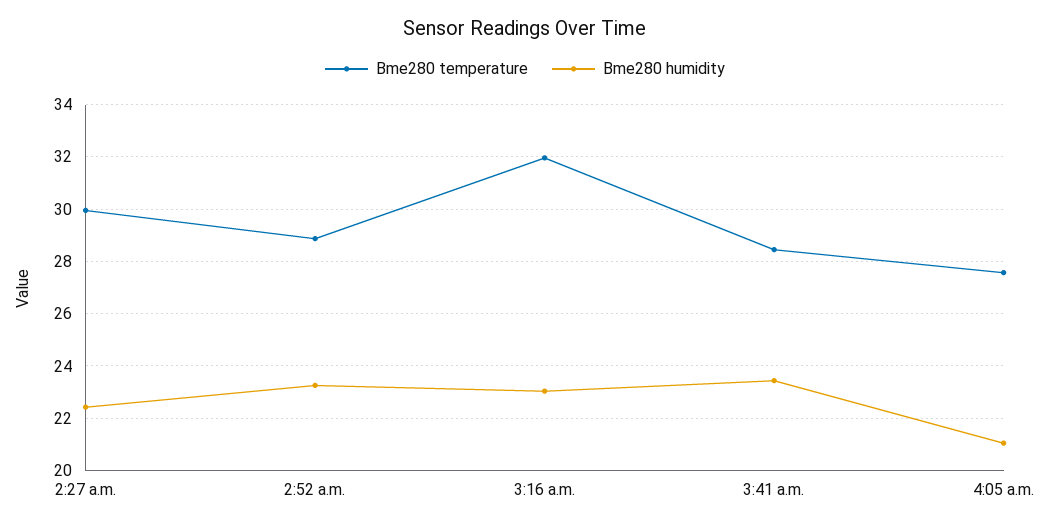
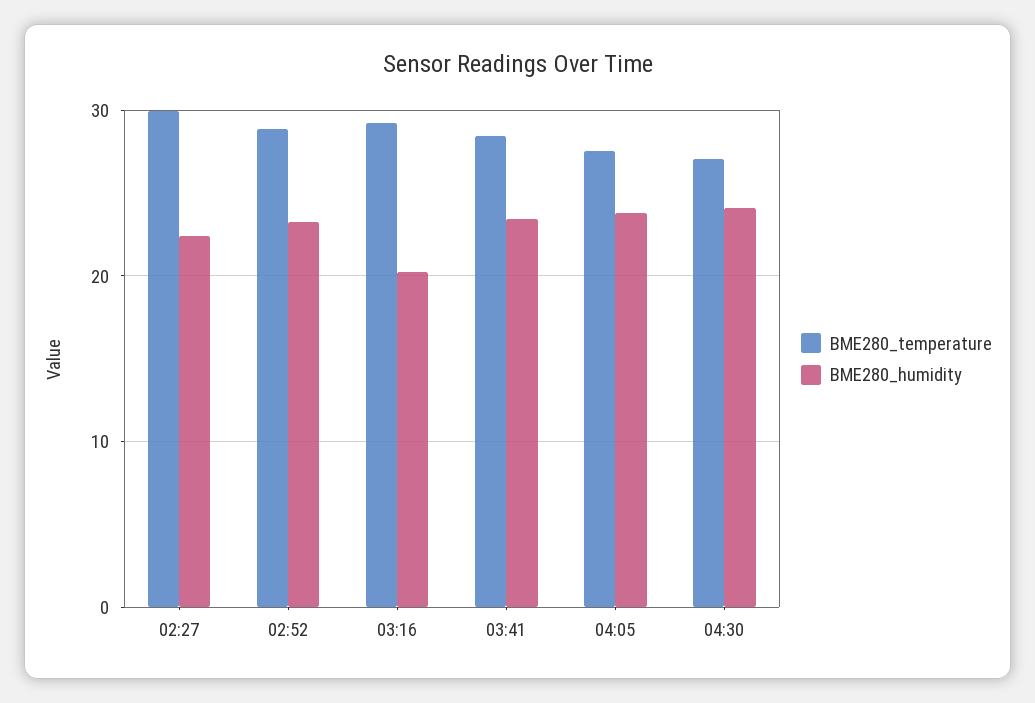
Bme280 temperature, 3:16 a.m.: 32 -> 29
Bme280 humidity, 3:16 a.m.: 23 -> 20
Bme280 humidity, 4:05 a.m.: 21 -> 24
Bme280 temperature, 04:30: none -> 27
Bme280 humidity, 04:30: none -> 24

